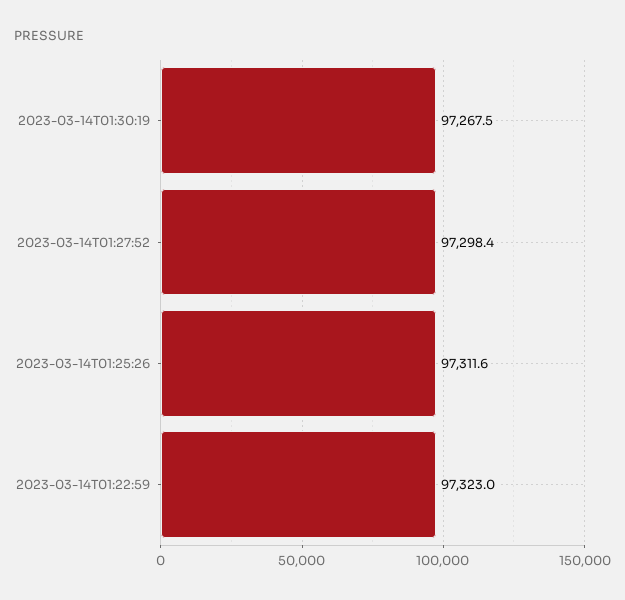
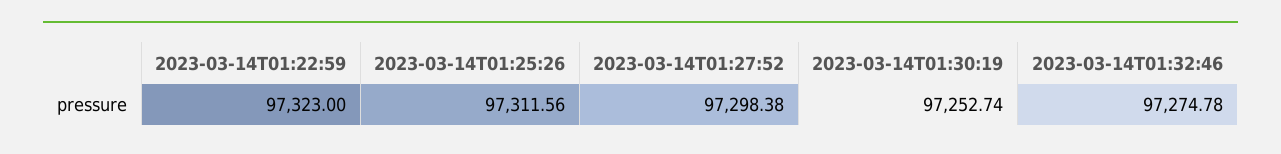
2023-03-14T01:30:19: 97267.5 -> 97252.74
2023-03-14T01:32:46: none -> 97274.78

